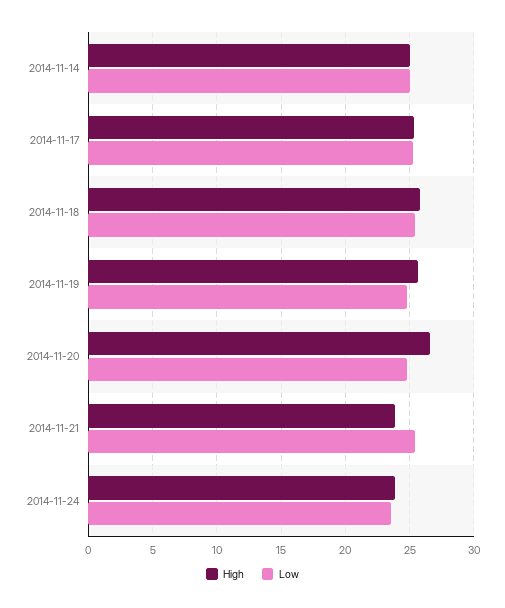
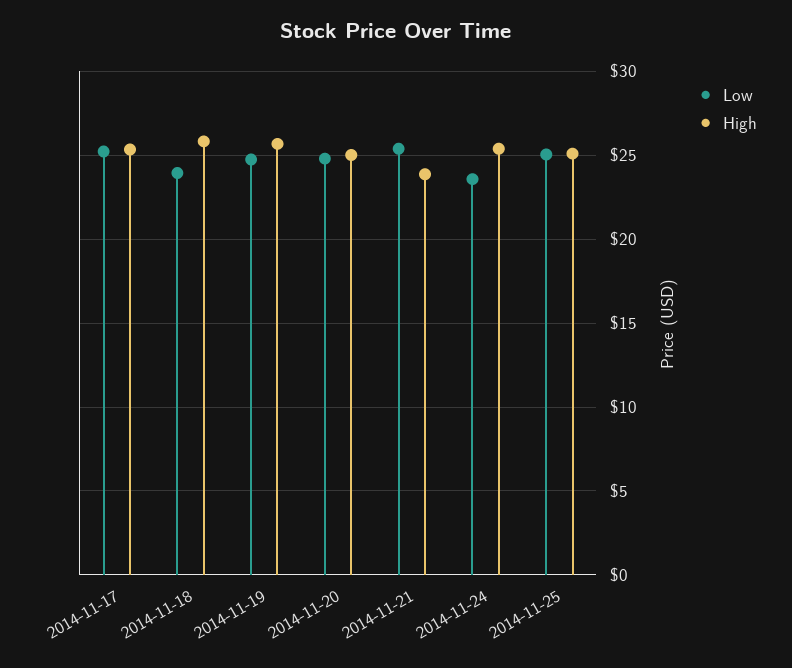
High, 2014-11-14: 25 -> none
Low, 2014-11-14: 25 -> none
Low, 2014-11-18: 25.5 -> 24
High, 2014-11-20: 26.5 -> 25
High, 2014-11-24: 24 -> 25.5
Low, 2014-11-25: none -> 25
High, 2014-11-25: none -> 25

